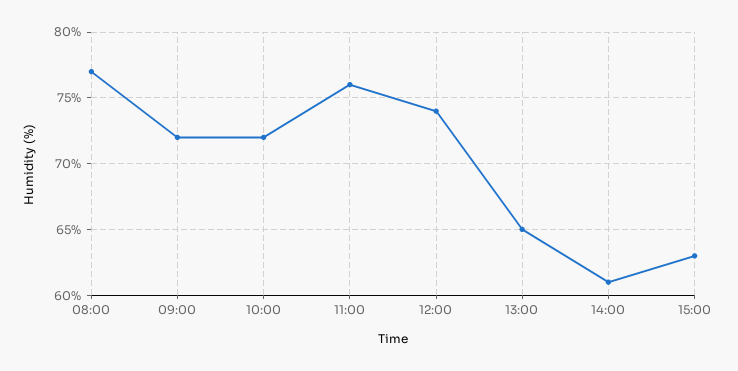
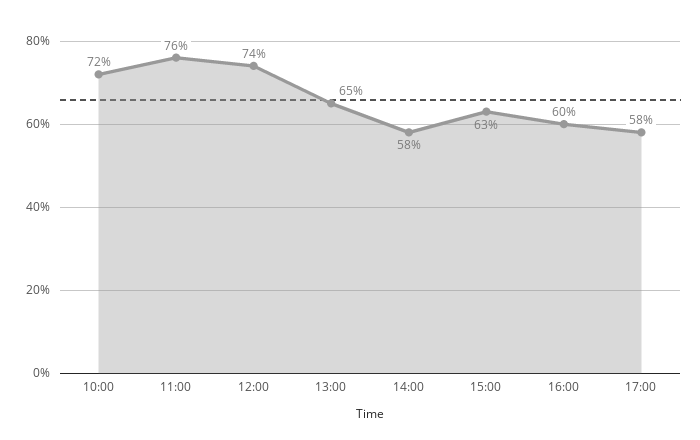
08:00: 77 -> none
09:00: 72 -> none
14:00: 61 -> 58
16:00: none -> 60
17:00: none -> 58

